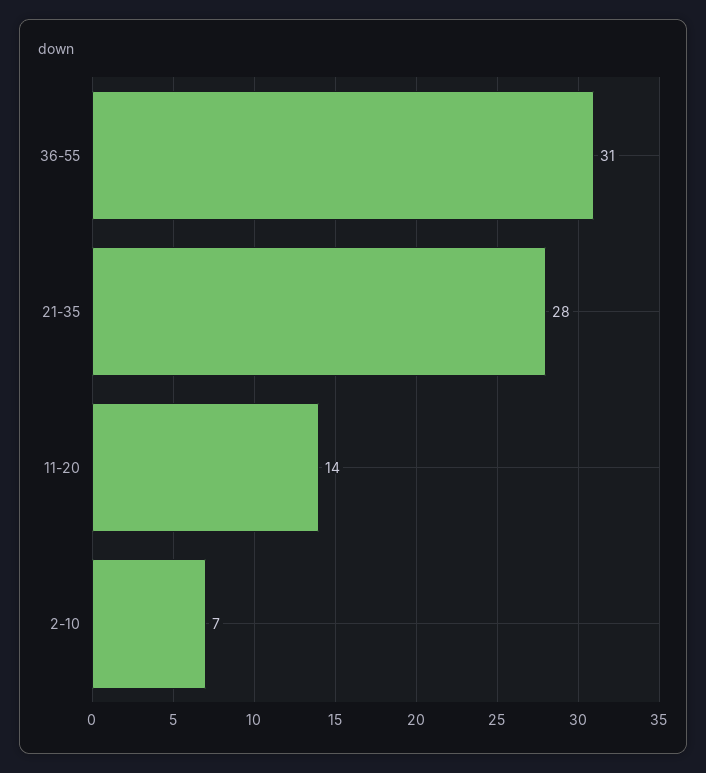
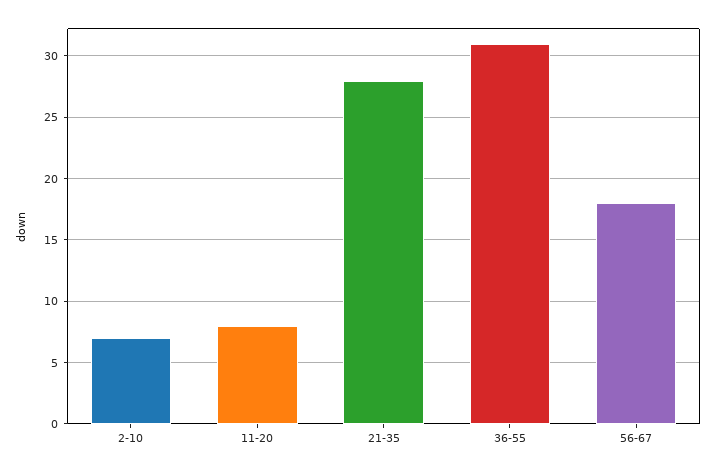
11-20: 14 -> 8
56-67: none -> 18

